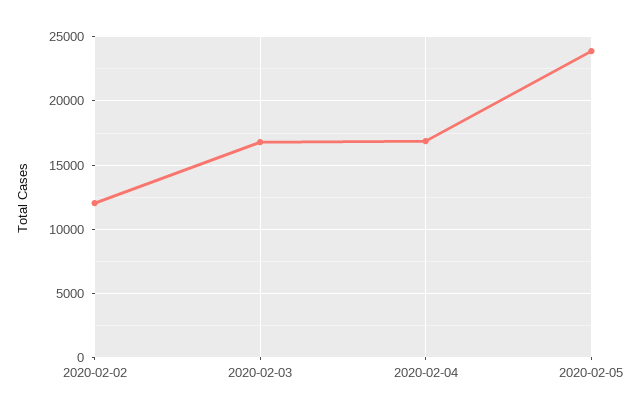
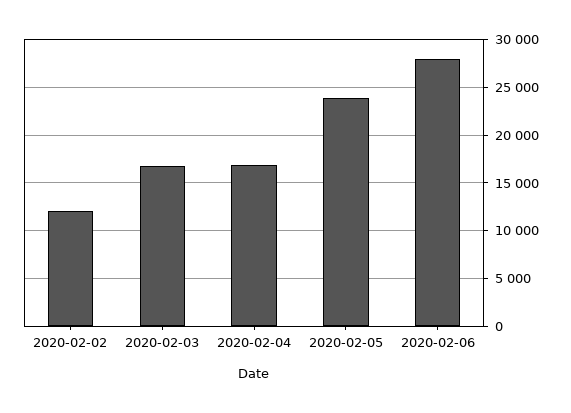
2020-02-06: none -> 28000

